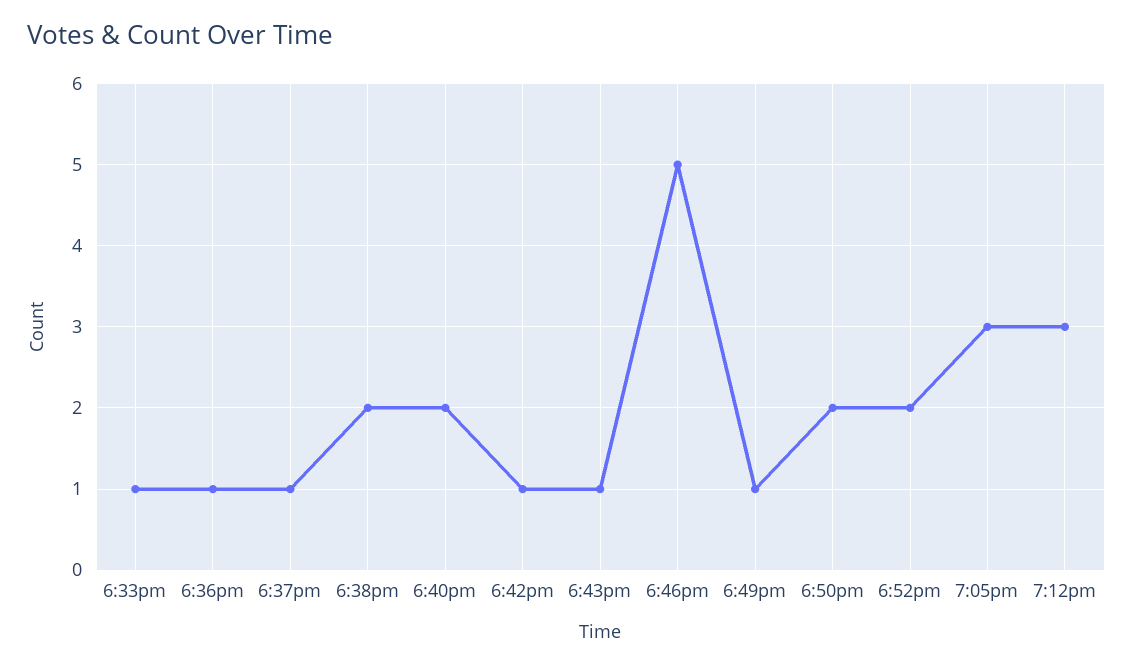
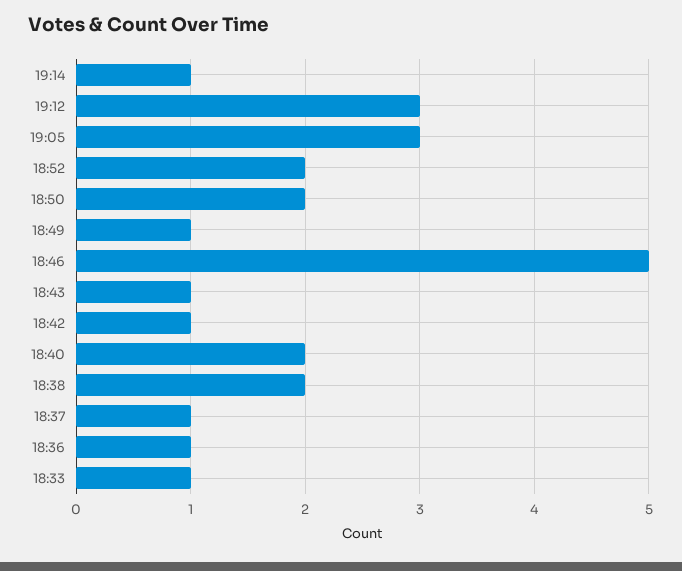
19:14: none -> 1

